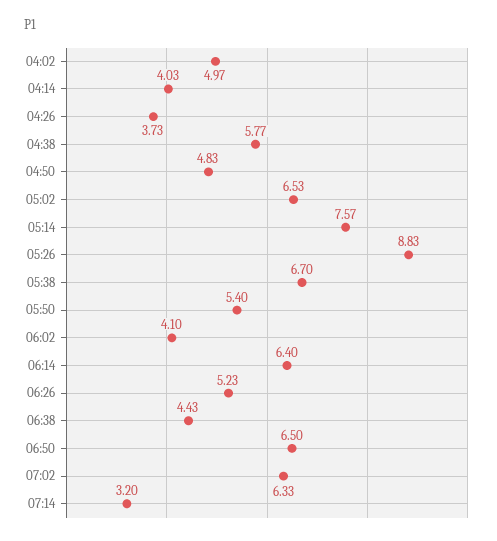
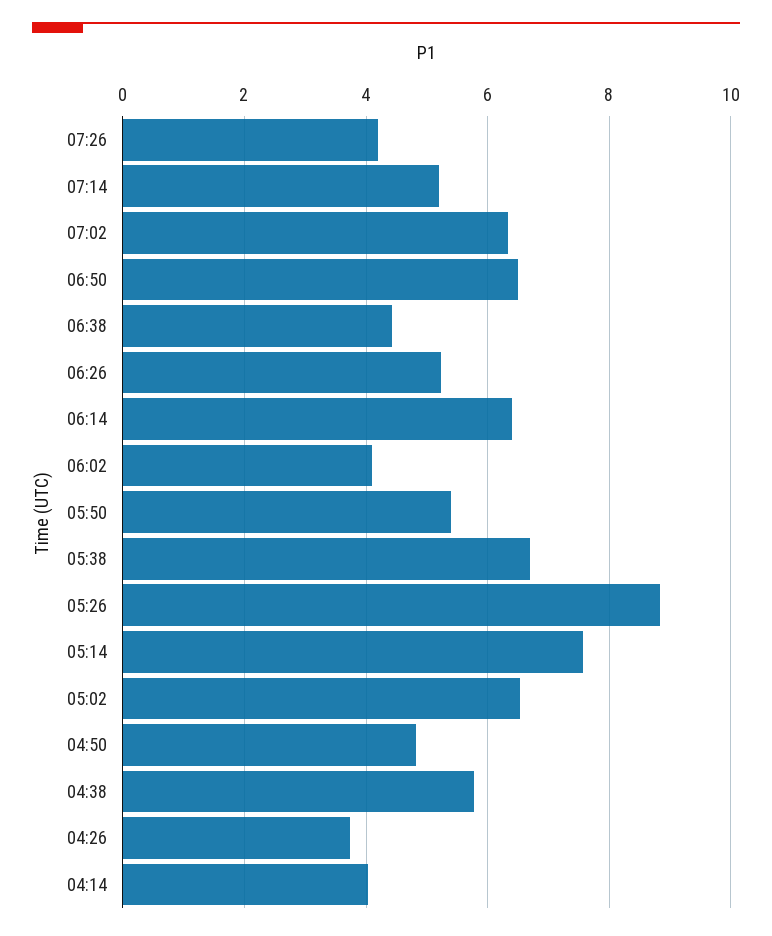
04:02: 4.97 -> none
07:14: 3.2 -> 5.2
07:26: none -> 4.2

